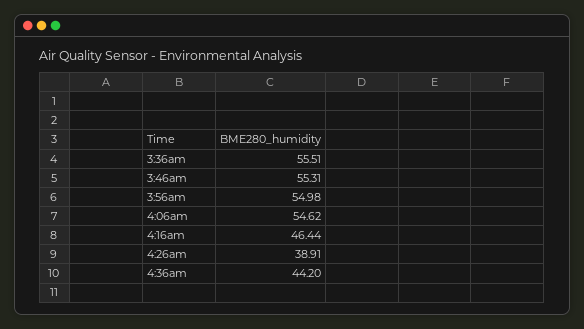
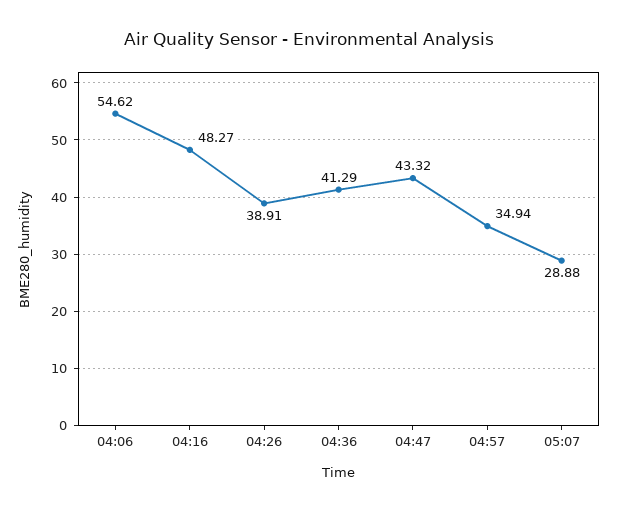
3:36am: 55.51 -> none
3:46am: 55.31 -> none
3:56am: 54.98 -> none
4:16am: 46.44 -> 48.27
4:36am: 44.2 -> 41.29
04:47: none -> 43.32
04:57: none -> 34.94
05:07: none -> 28.88

